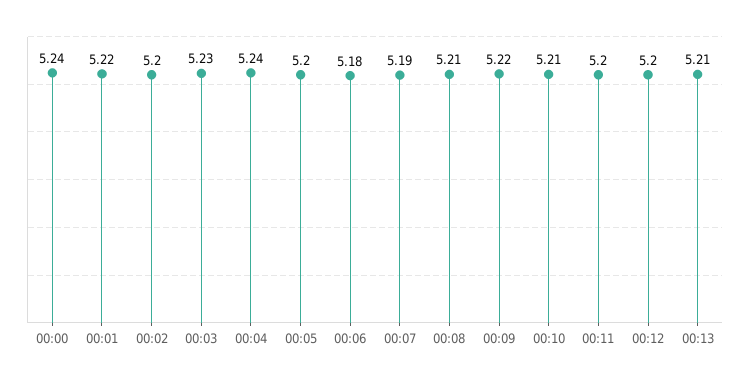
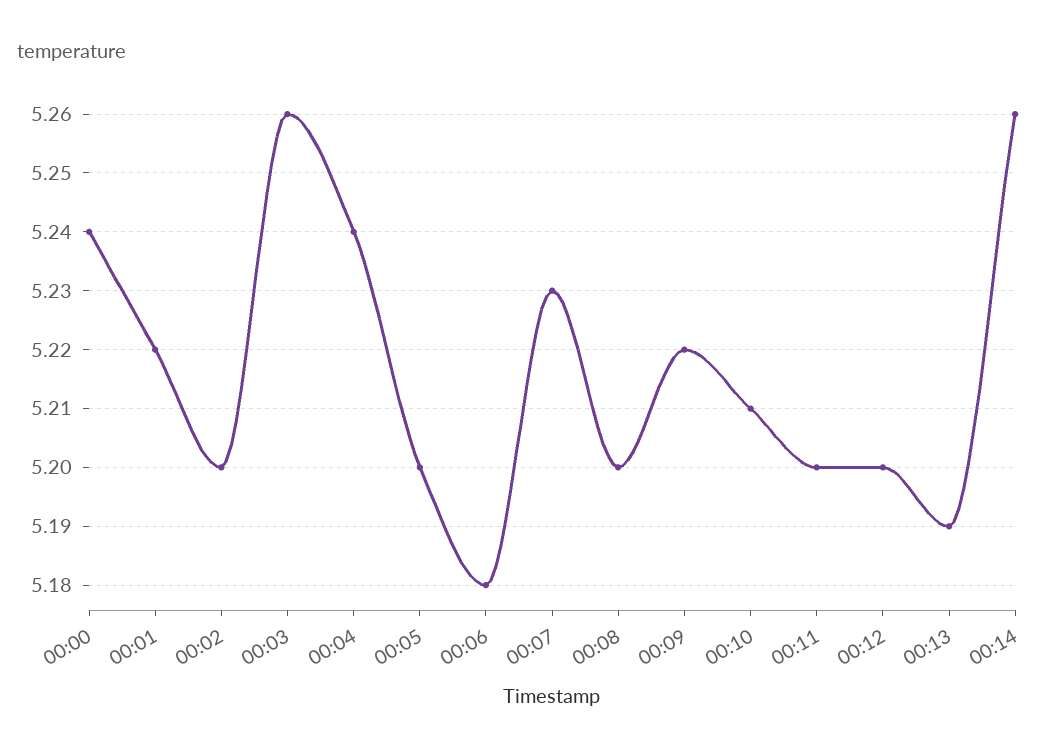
00:03: 5.23 -> 5.26
00:07: 5.19 -> 5.23
00:08: 5.21 -> 5.2
00:13: 5.21 -> 5.19
00:14: none -> 5.26

